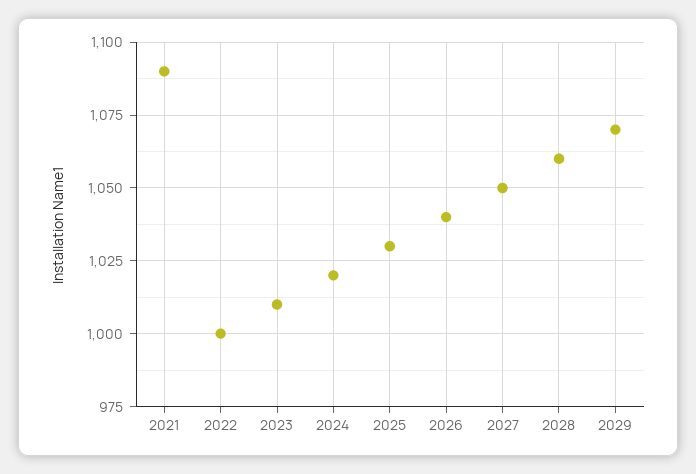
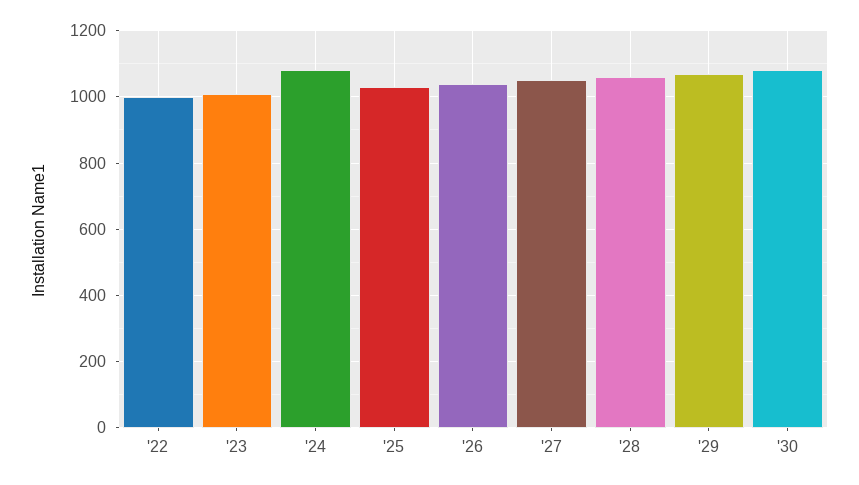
2021: 1090 -> none
2024: 1020 -> 1080
'30: none -> 1080

